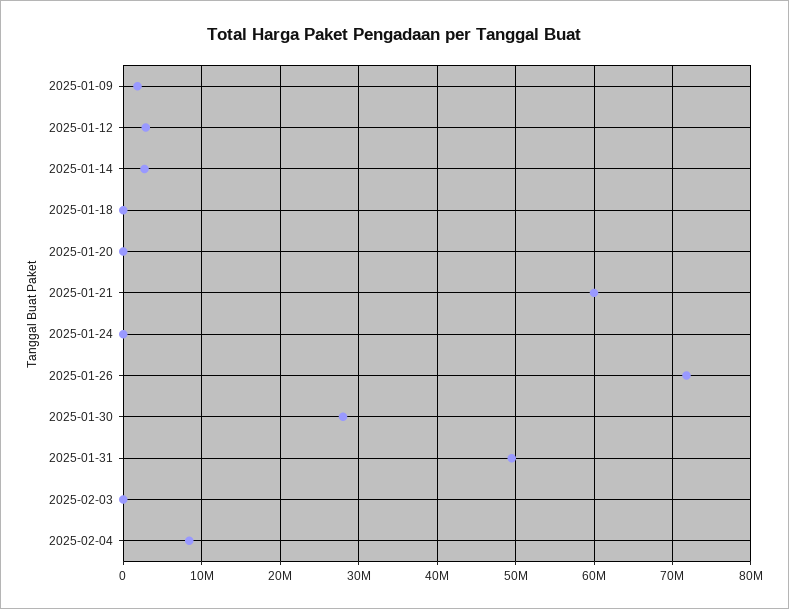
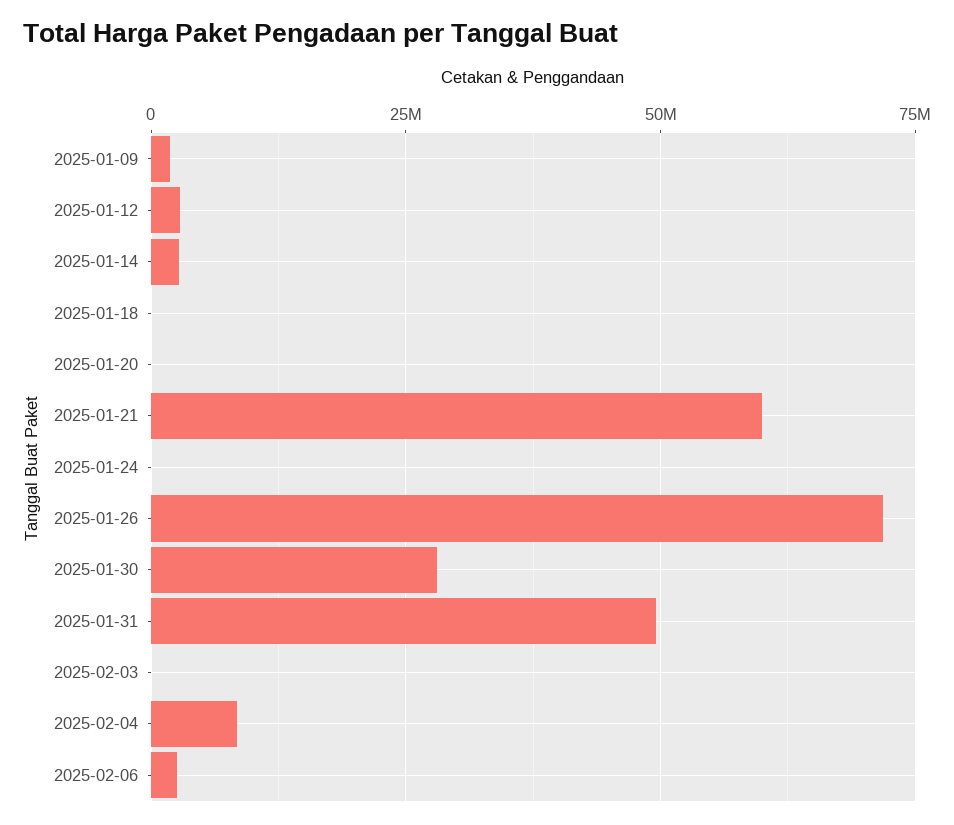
2025-02-06: none -> 2500000

